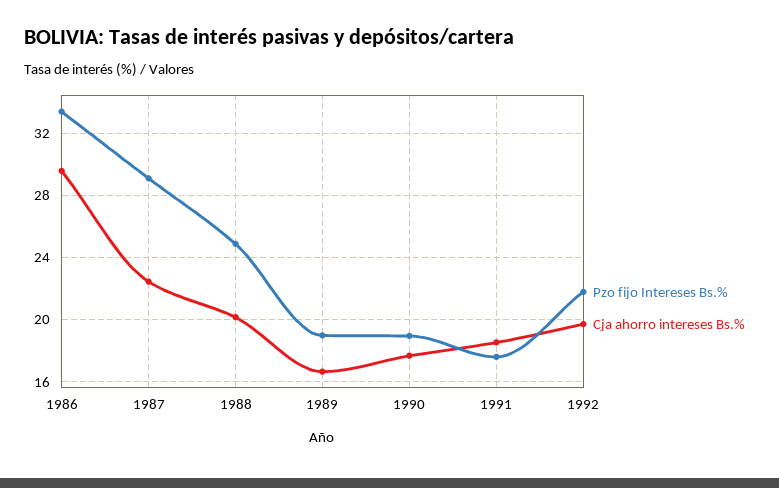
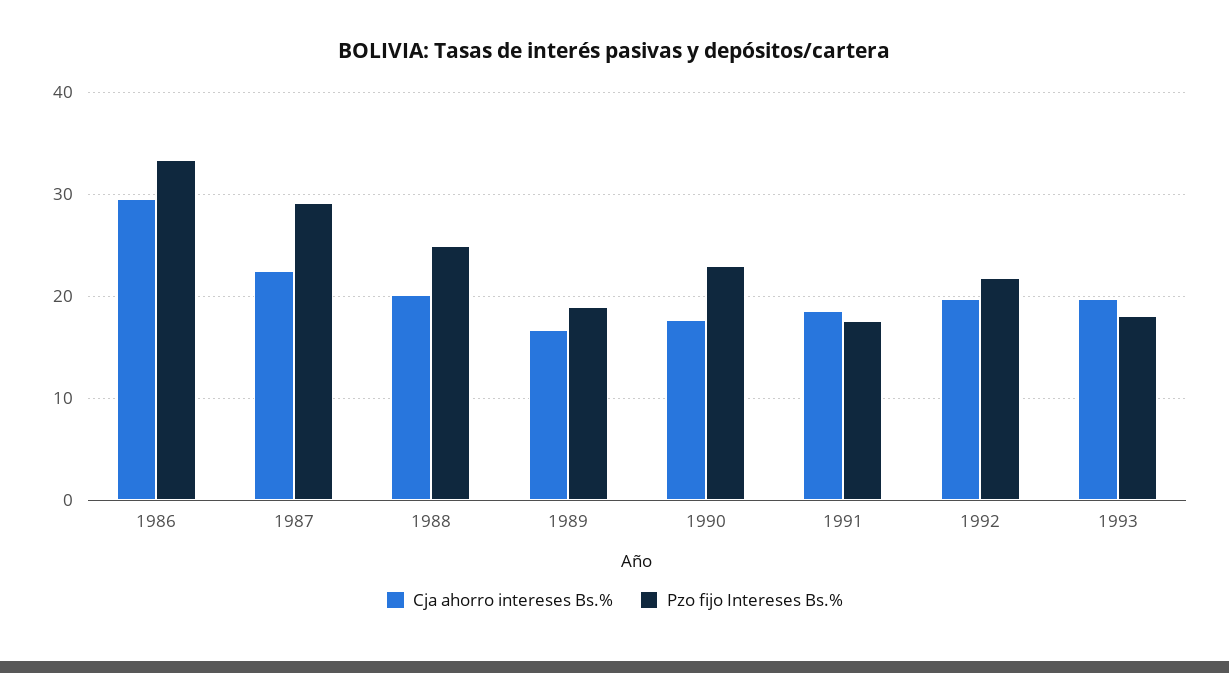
Pzo fijo Intereses Bs.%, 1990: 19 -> 23
Cja ahorro intereses Bs.%, 1993: none -> 20
Pzo fijo Intereses Bs.%, 1993: none -> 18

